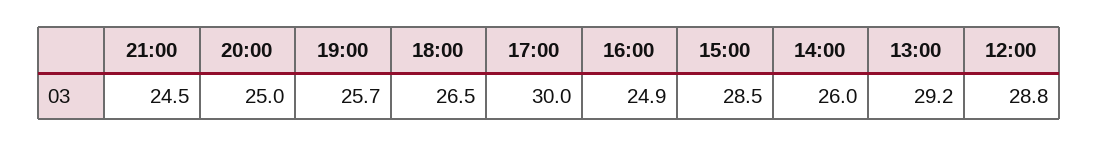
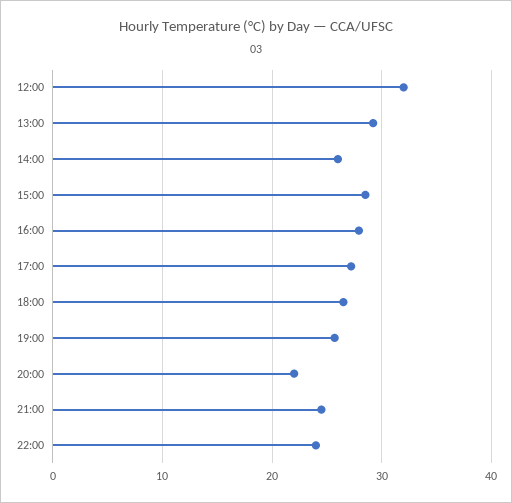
20:00: 25 -> 22
17:00: 30 -> 27
16:00: 24.9 -> 28
12:00: 28.8 -> 32
22:00: none -> 24

